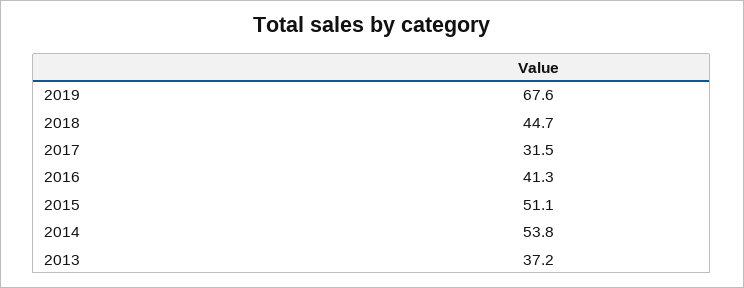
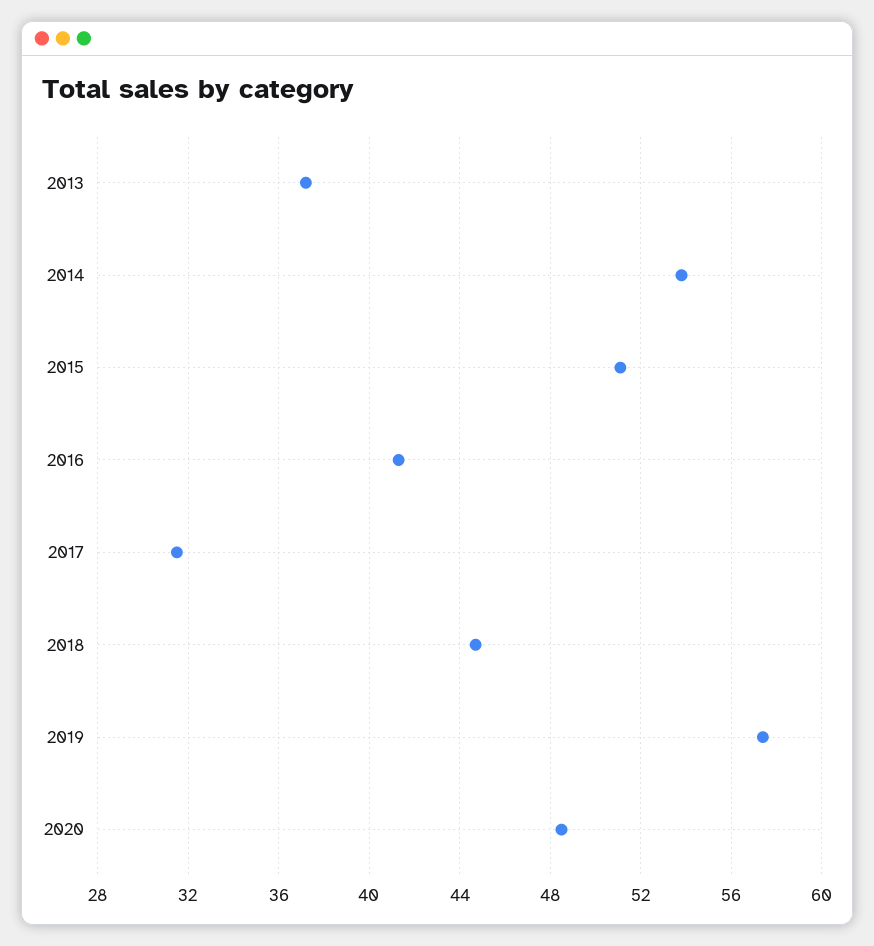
2019: 67.6 -> 57.5
2020: none -> 48.5

